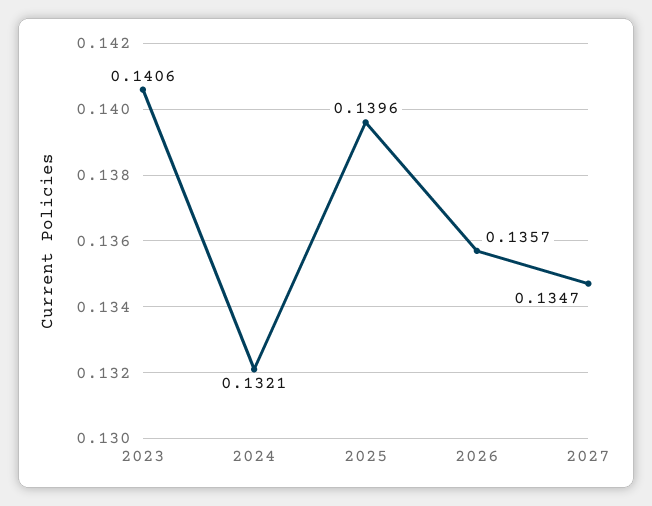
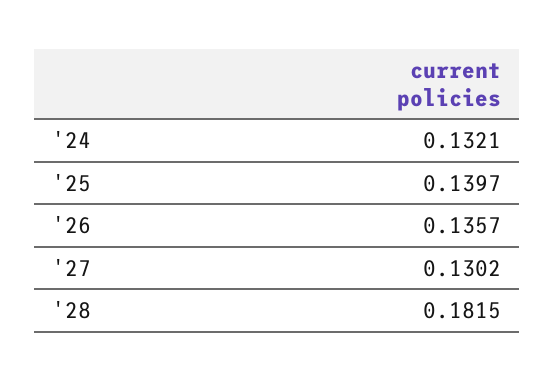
2023: 0.1406 -> none
2025: 0.1396 -> 0.1397
2027: 0.1347 -> 0.1302
'28: none -> 0.1815

